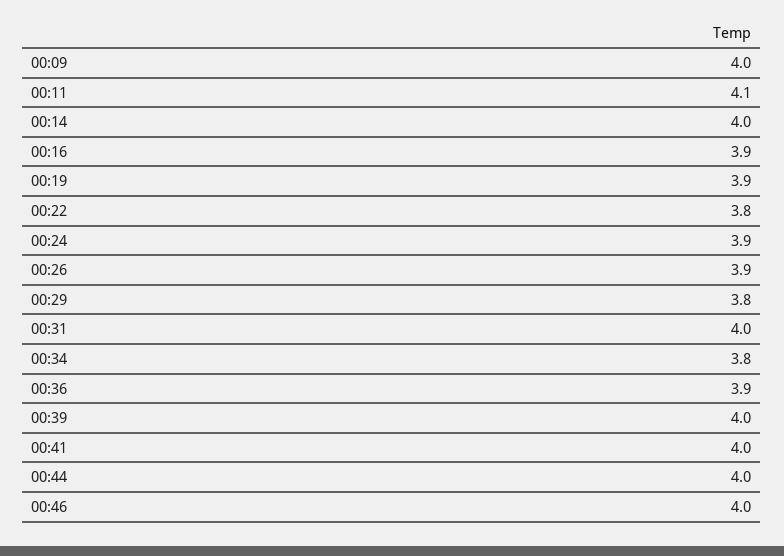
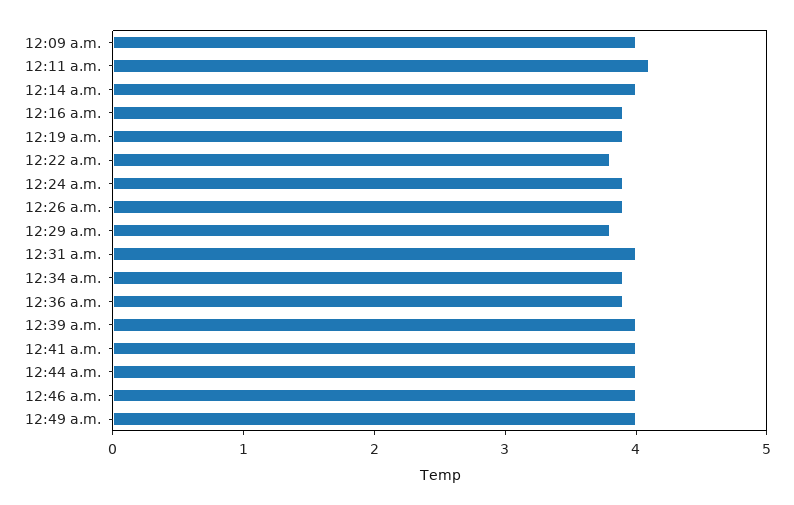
00:34: 3.8 -> 3.9
12:49 a.m.: none -> 4

